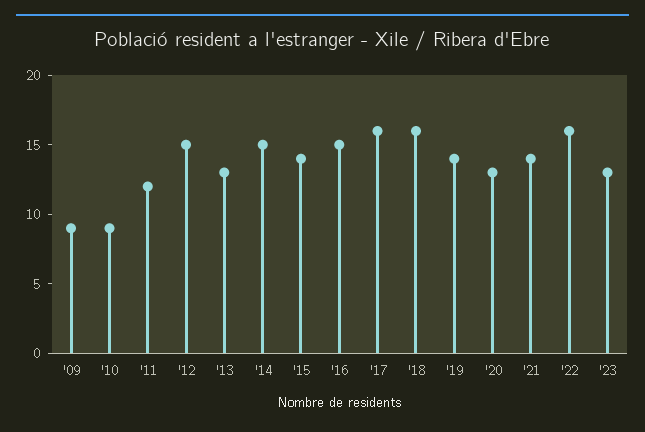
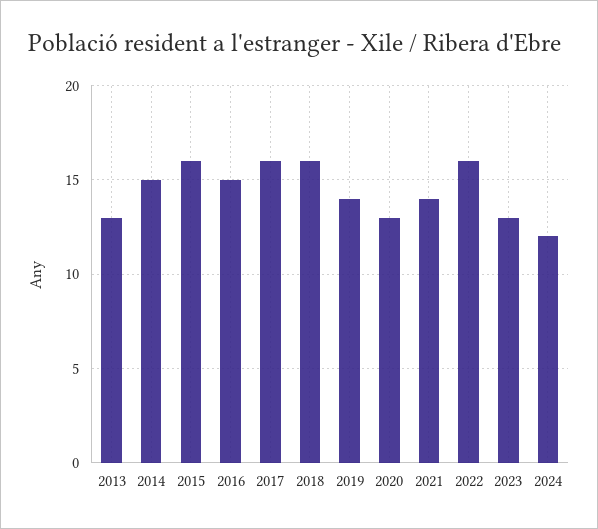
'09: 9 -> none
'10: 9 -> none
'11: 12 -> none
'12: 15 -> none
'15: 14 -> 16
2024: none -> 12

